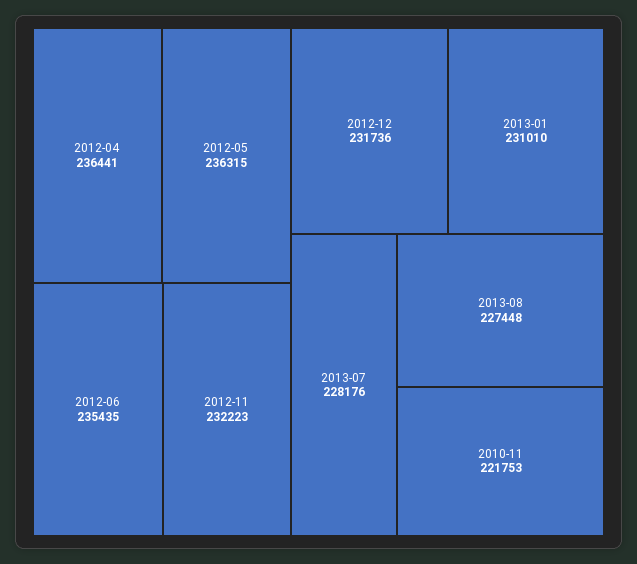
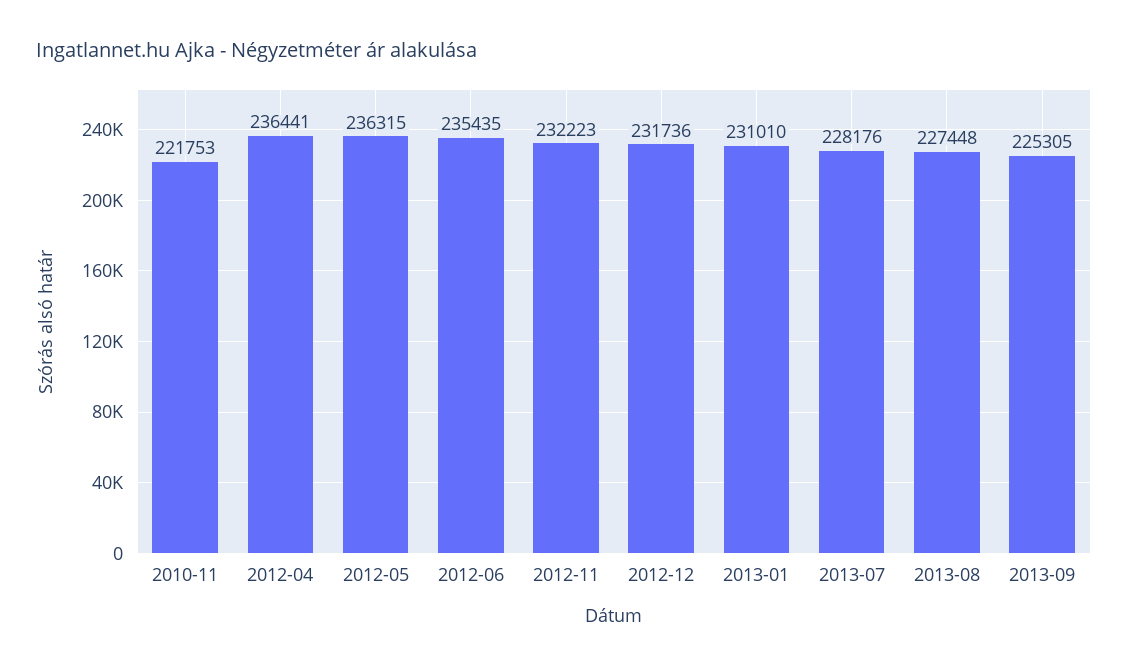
2013-09: none -> 225305

